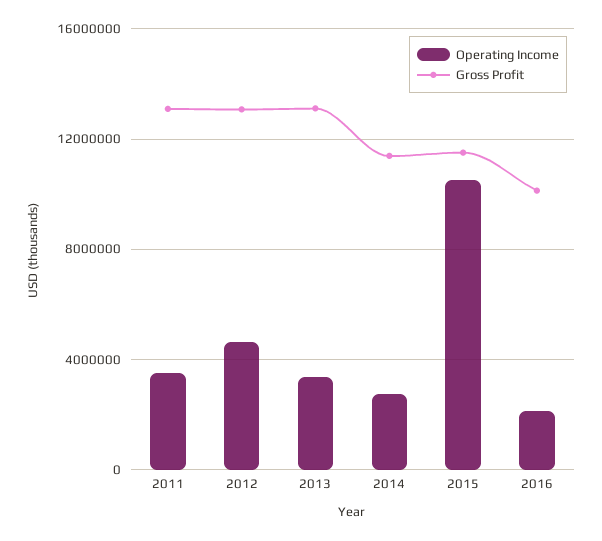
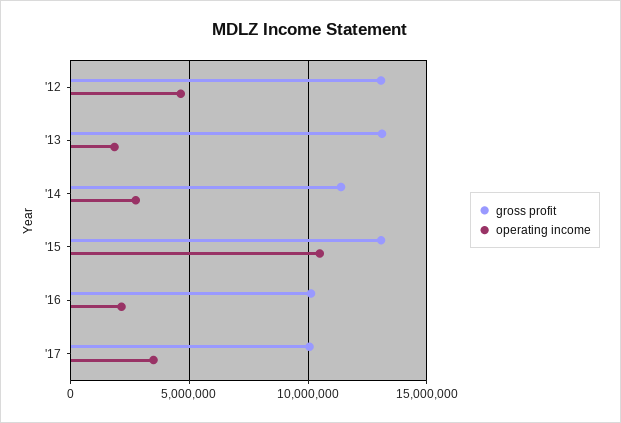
Operating Income, 2011: 3500000 -> none
Gross Profit, 2011: 13000000 -> none
Operating Income, 2013: 3500000 -> 2000000
Gross Profit, 2015: 11500000 -> 13000000
Gross Profit, '17: none -> 10000000
Operating Income, '17: none -> 3500000

